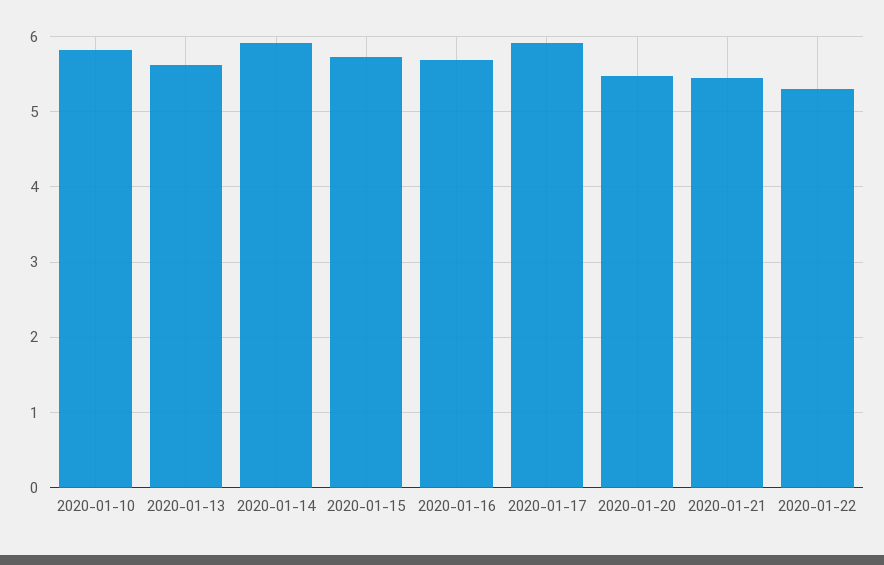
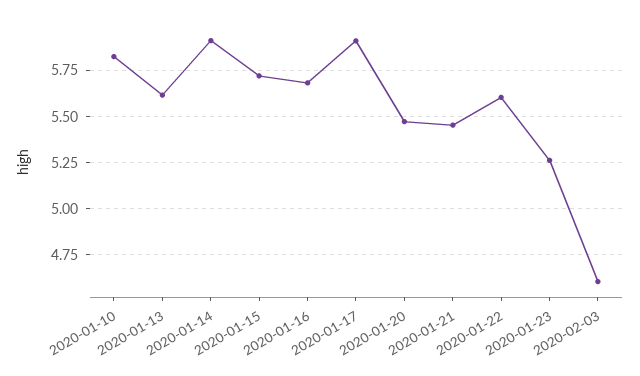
2020-01-22: 5.3 -> 5.6
2020-01-23: none -> 5.25
2020-02-03: none -> 4.6

